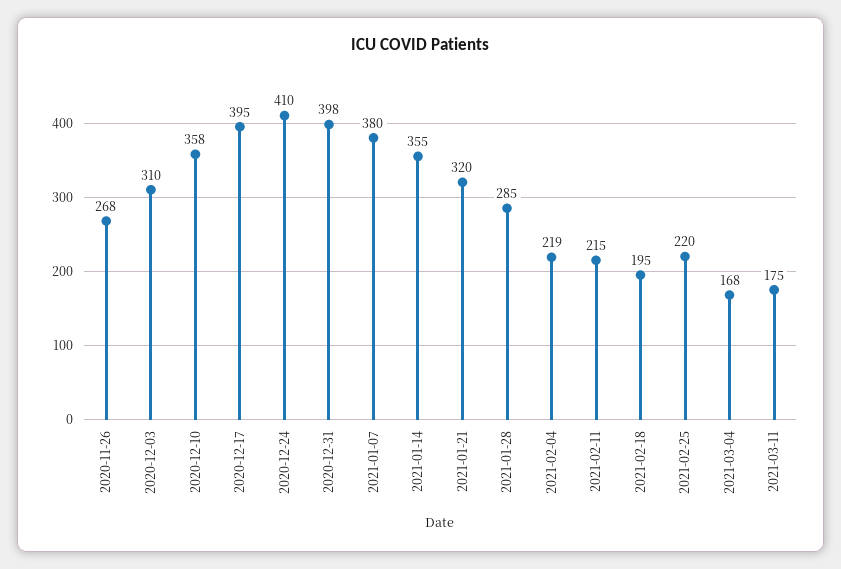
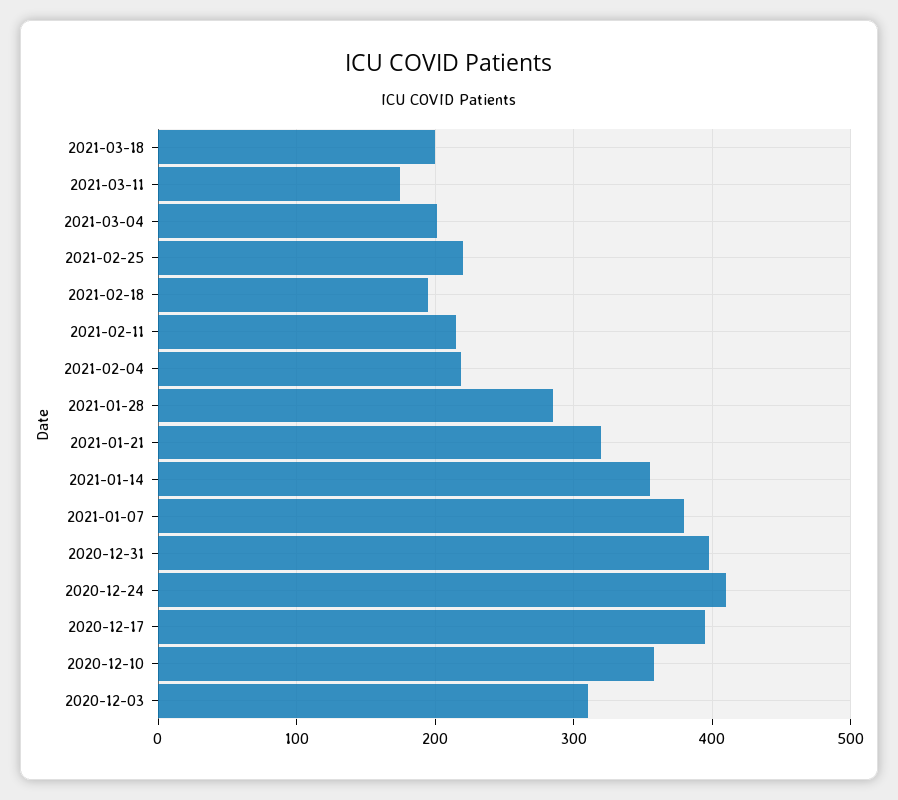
2020-11-26: 268 -> none
2021-03-04: 168 -> 200
2021-03-18: none -> 200

